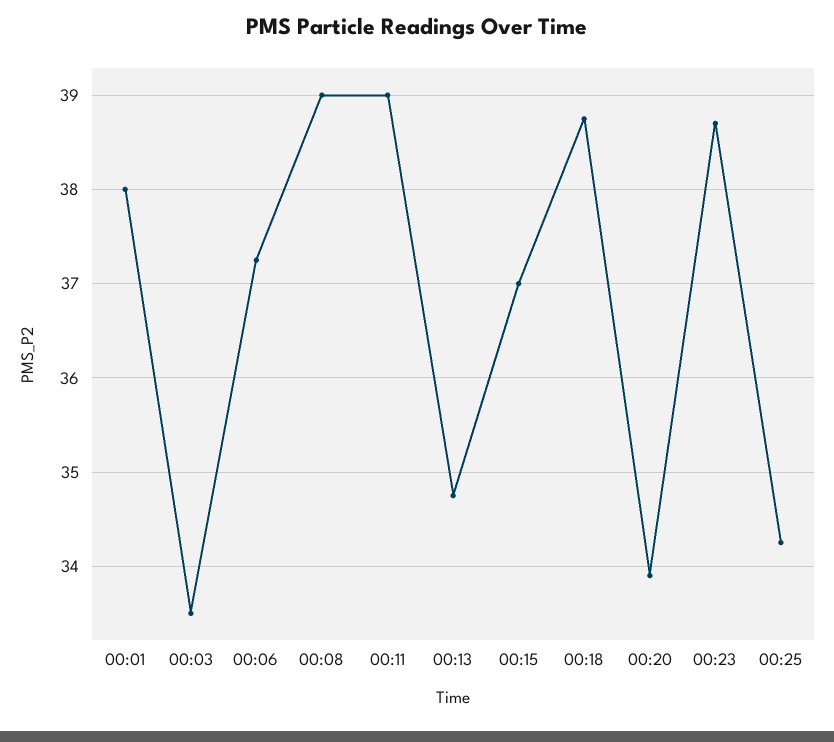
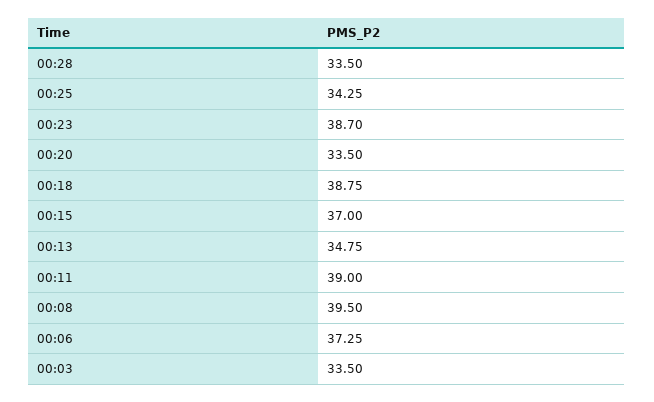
00:01: 38 -> none
00:08: 39 -> 39.5
00:20: 33.9 -> 33.5
00:28: none -> 33.5

